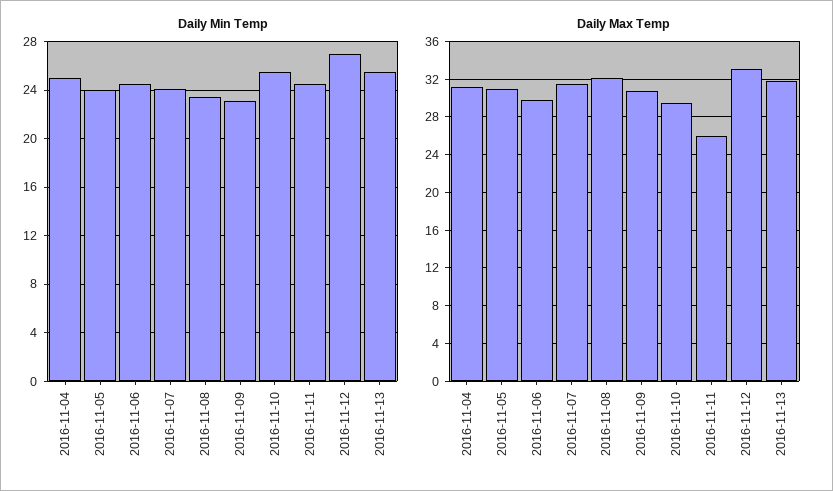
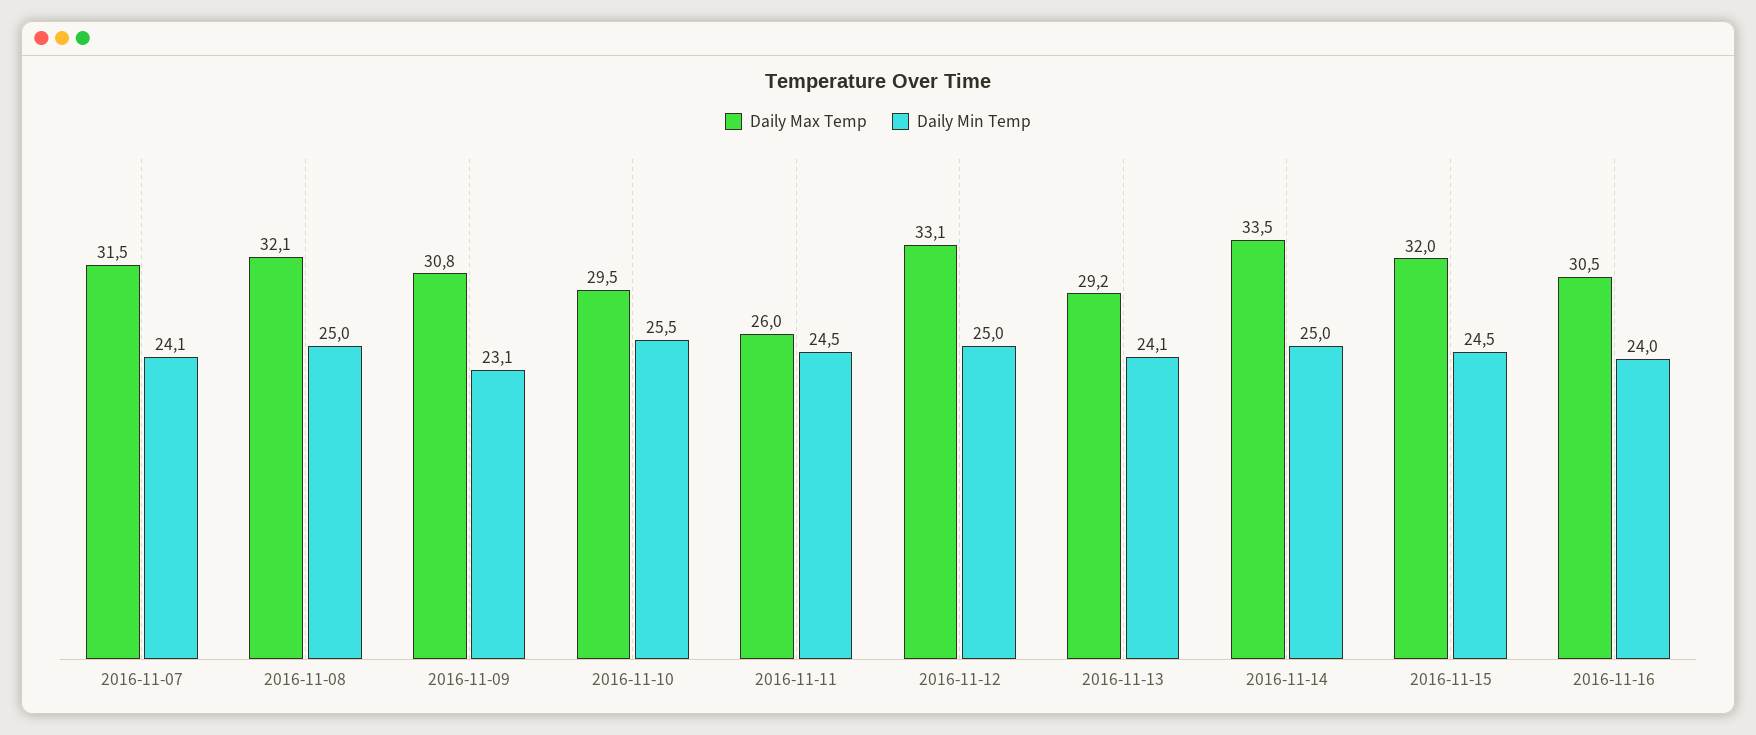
Daily Min Temp, 2016-11-04: 25 -> none
Daily Min Temp, 2016-11-05: 24 -> none
Daily Min Temp, 2016-11-06: 24.5 -> none
Daily Min Temp, 2016-11-08: 23.5 -> 25
Daily Min Temp, 2016-11-12: 27 -> 25
Daily Min Temp, 2016-11-13: 25.5 -> 24.1
Daily Max Temp, 2016-11-04: 31 -> none
Daily Max Temp, 2016-11-05: 31 -> none
Daily Max Temp, 2016-11-06: 30 -> none
Daily Max Temp, 2016-11-13: 32 -> 29.2
Daily Max Temp, 2016-11-14: none -> 33.5
Daily Min Temp, 2016-11-14: none -> 25
Daily Max Temp, 2016-11-15: none -> 32
Daily Min Temp, 2016-11-15: none -> 24.5
Daily Max Temp, 2016-11-16: none -> 30.5
Daily Min Temp, 2016-11-16: none -> 24

